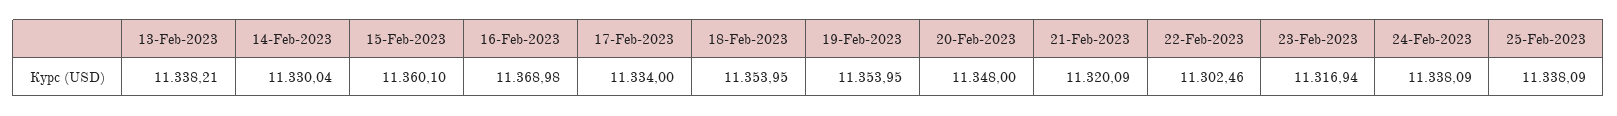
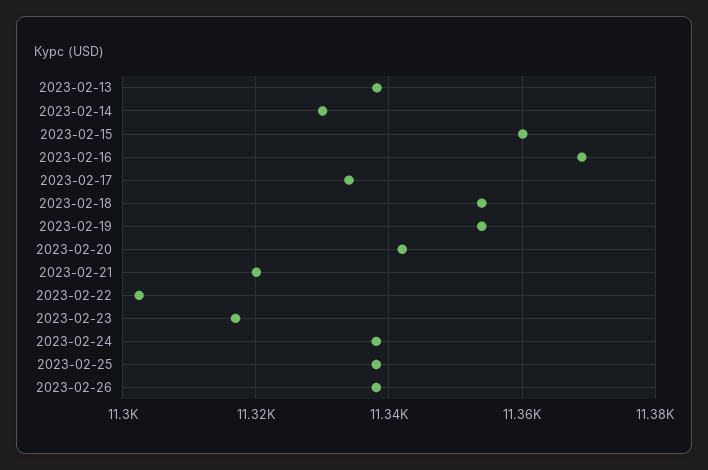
20-Feb-2023: 11348 -> 11342
2023-02-26: none -> 11338

